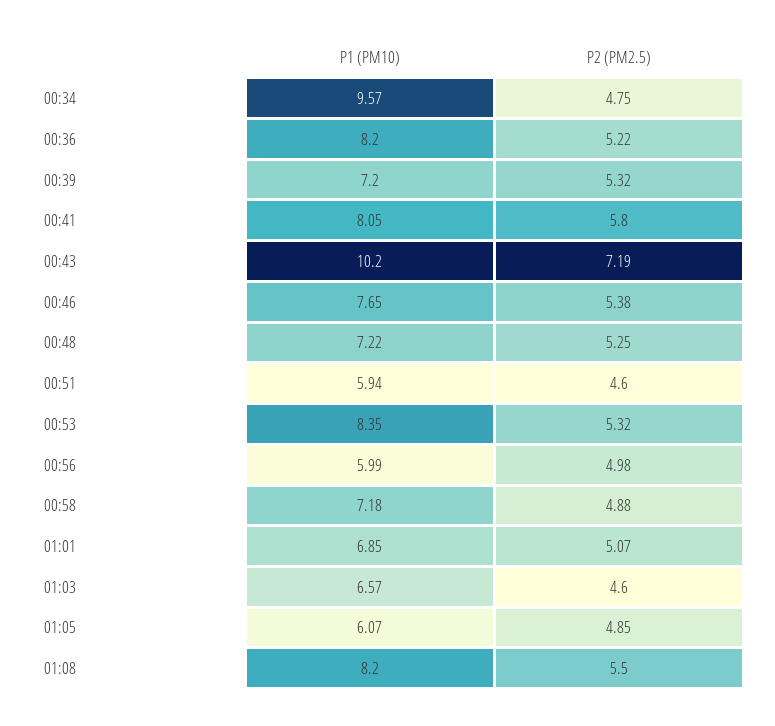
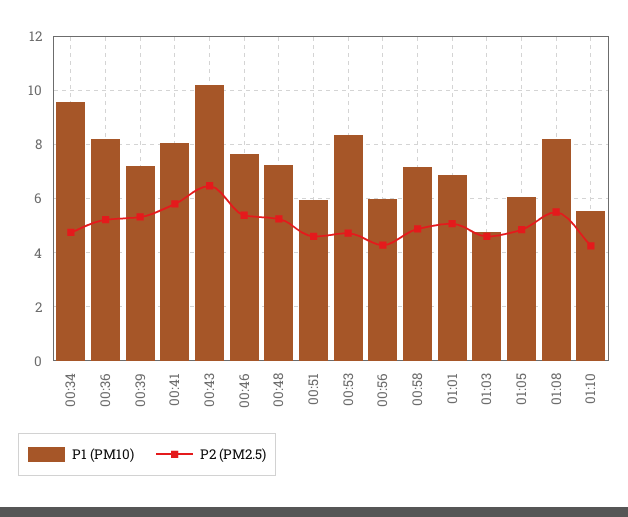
P2 (PM2.5), 00:43: 7.19 -> 6.5
P2 (PM2.5), 00:53: 5.32 -> 4.75
P2 (PM2.5), 00:56: 4.98 -> 4.25
P1 (PM10), 01:03: 6.57 -> 4.75
P1 (PM10), 01:10: none -> 5.5
P2 (PM2.5), 01:10: none -> 4.25

